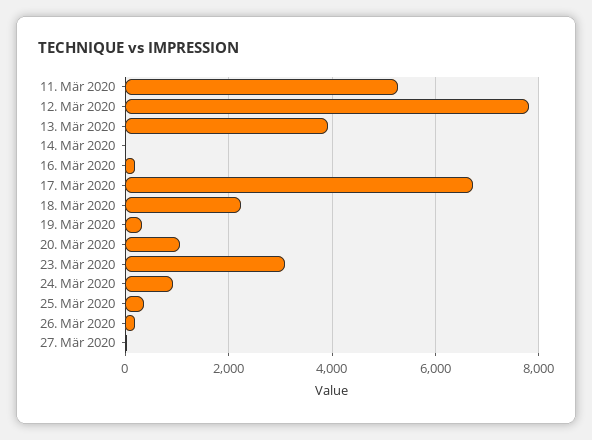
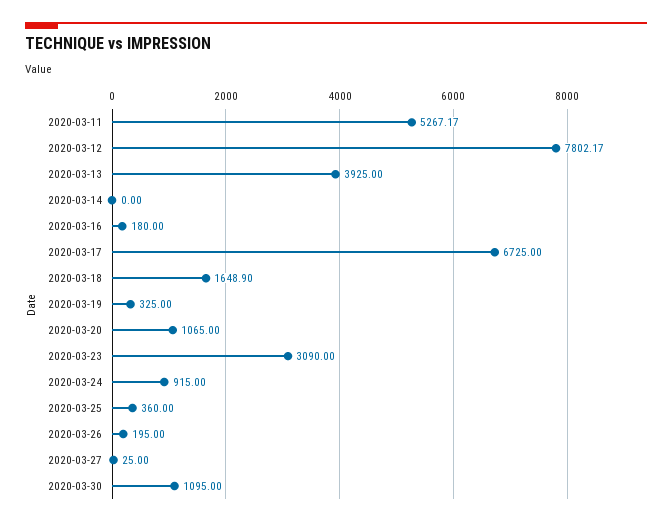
18. Mär 2020: 2200 -> 1648.9
2020-03-30: none -> 1095

